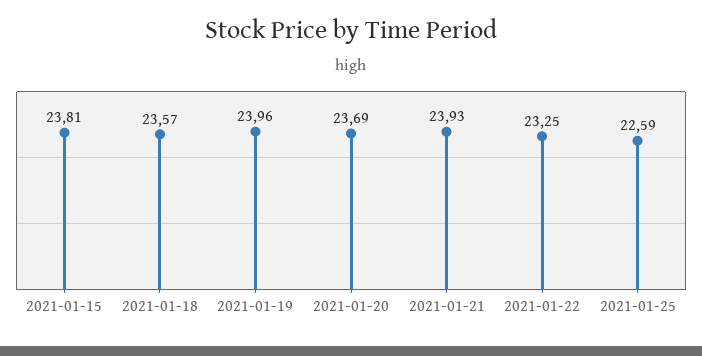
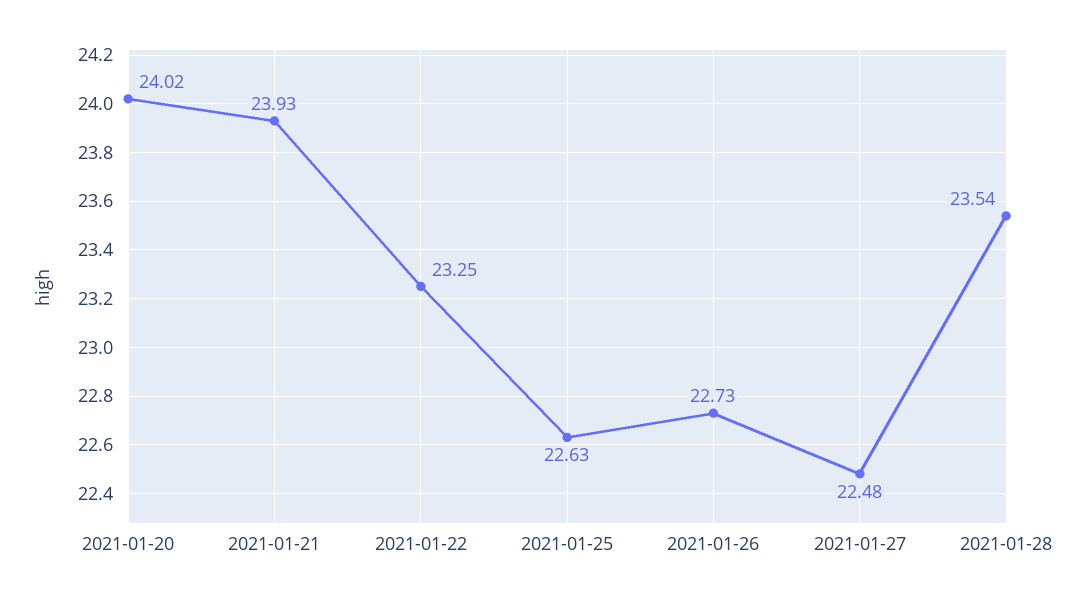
2021-01-15: 23.81 -> none
2021-01-18: 23.57 -> none
2021-01-19: 23.96 -> none
2021-01-20: 23.69 -> 24.02
2021-01-25: 22.59 -> 22.63
2021-01-26: none -> 22.73
2021-01-27: none -> 22.48
2021-01-28: none -> 23.54

